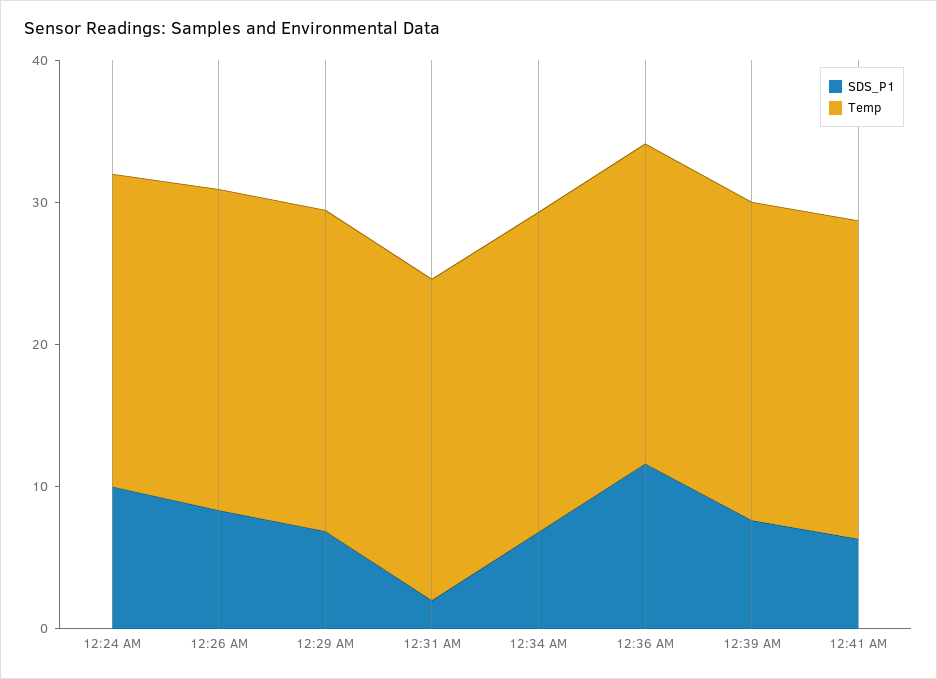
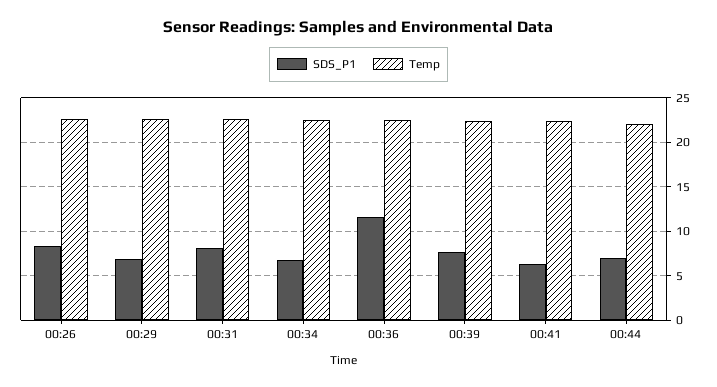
SDS_P1, 12:24 AM: 10 -> none
Temp, 12:24 AM: 22 -> none
SDS_P1, 12:31 AM: 2 -> 8
SDS_P1, 00:44: none -> 7
Temp, 00:44: none -> 22

